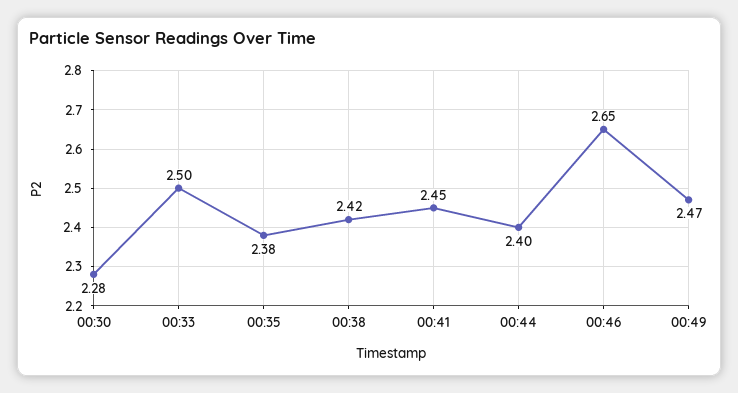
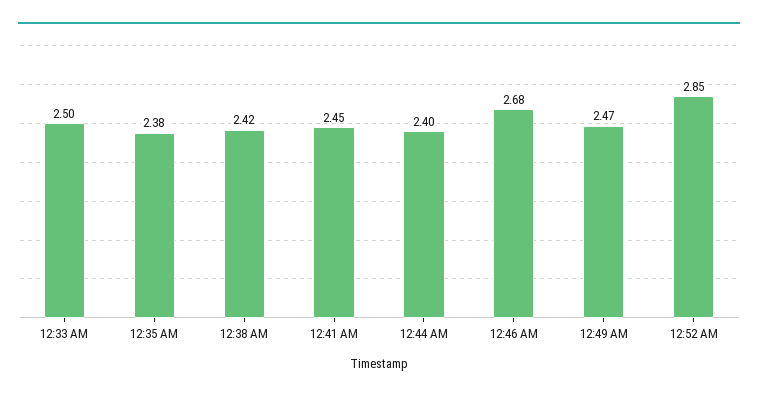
00:30: 2.28 -> none
00:46: 2.65 -> 2.68
12:52 AM: none -> 2.85

